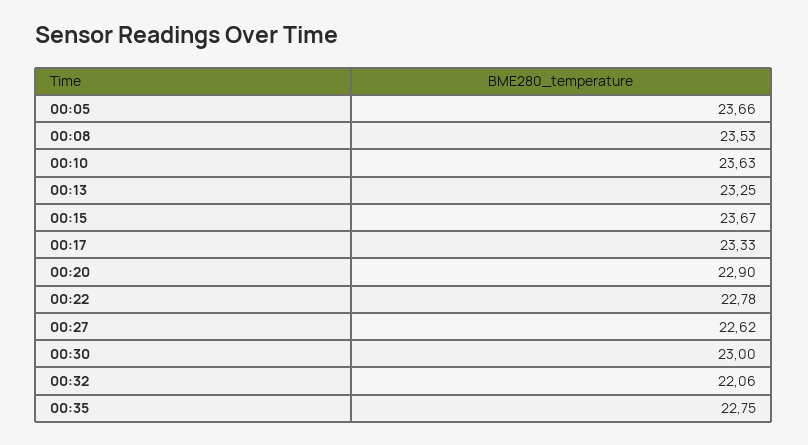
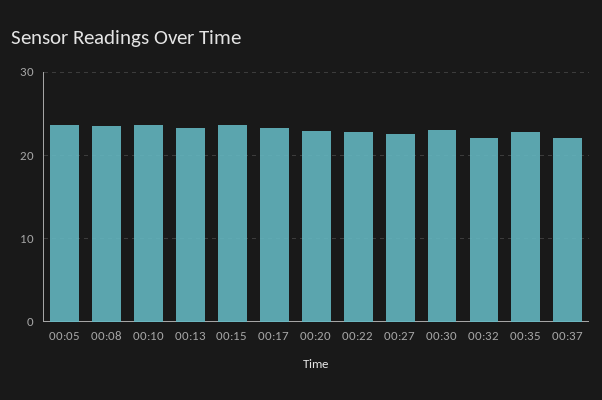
00:37: none -> 22

